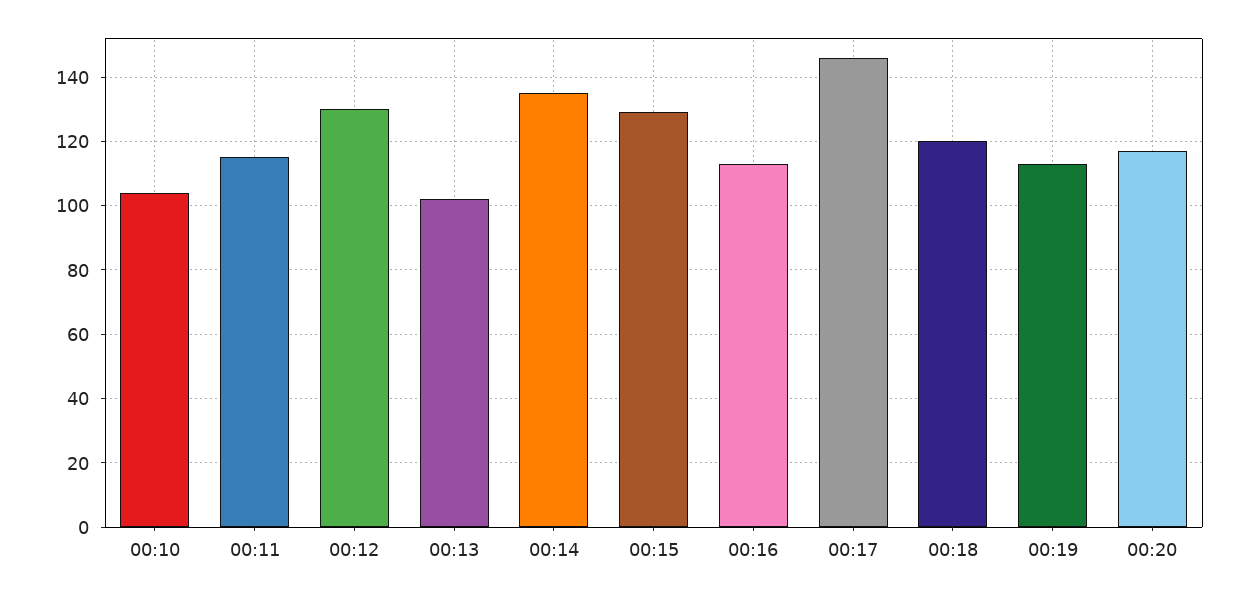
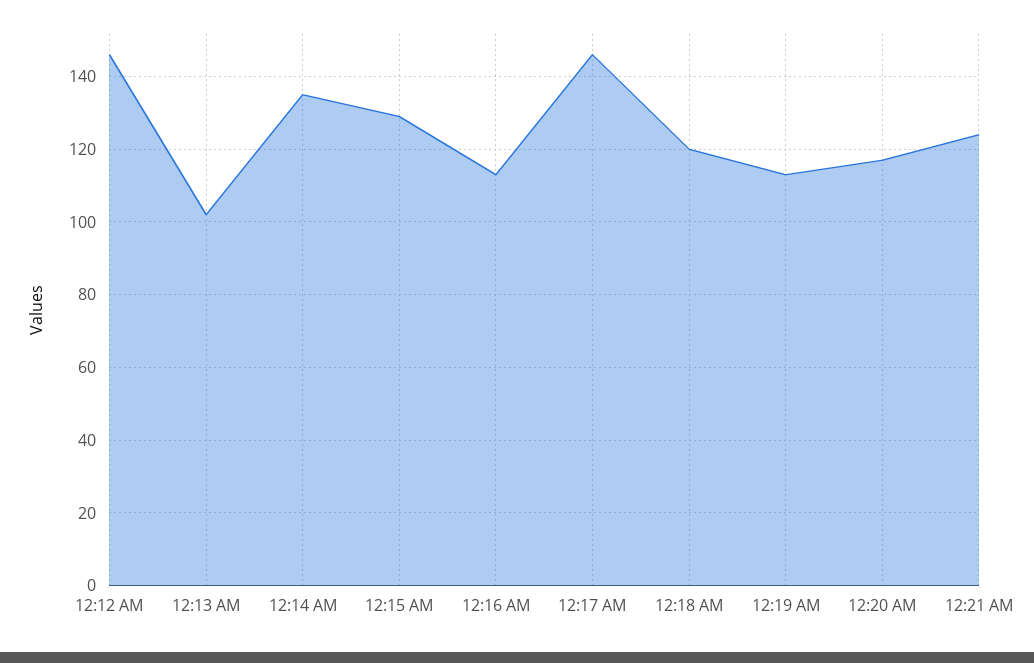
00:10: 105 -> none
00:11: 115 -> none
00:12: 130 -> 145
12:21 AM: none -> 125

